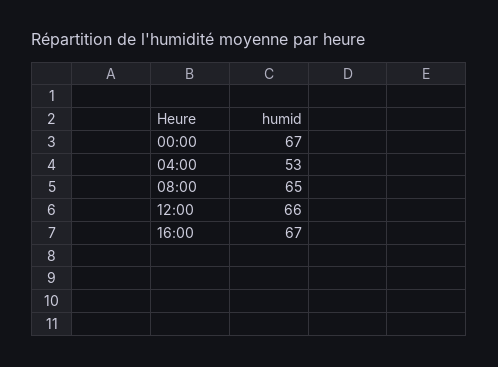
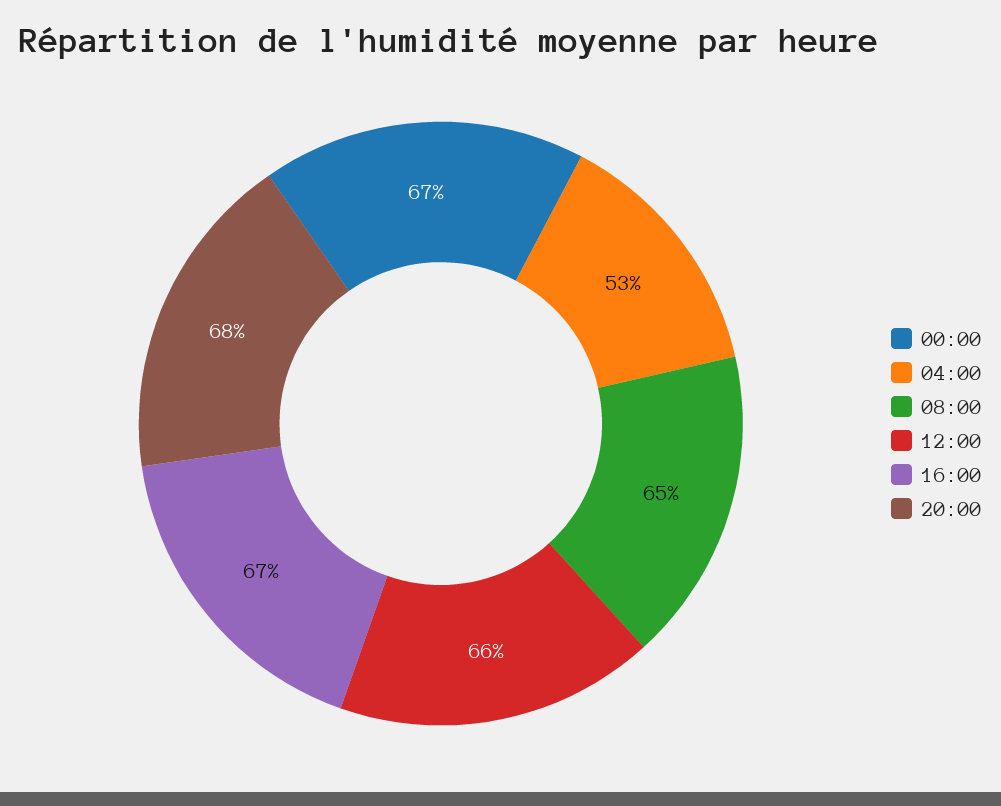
20:00: none -> 68

